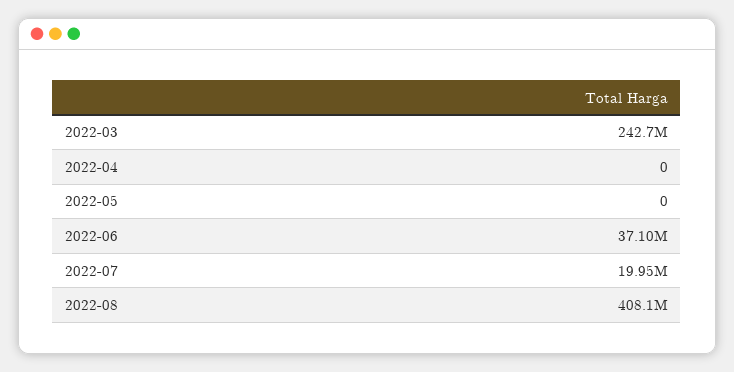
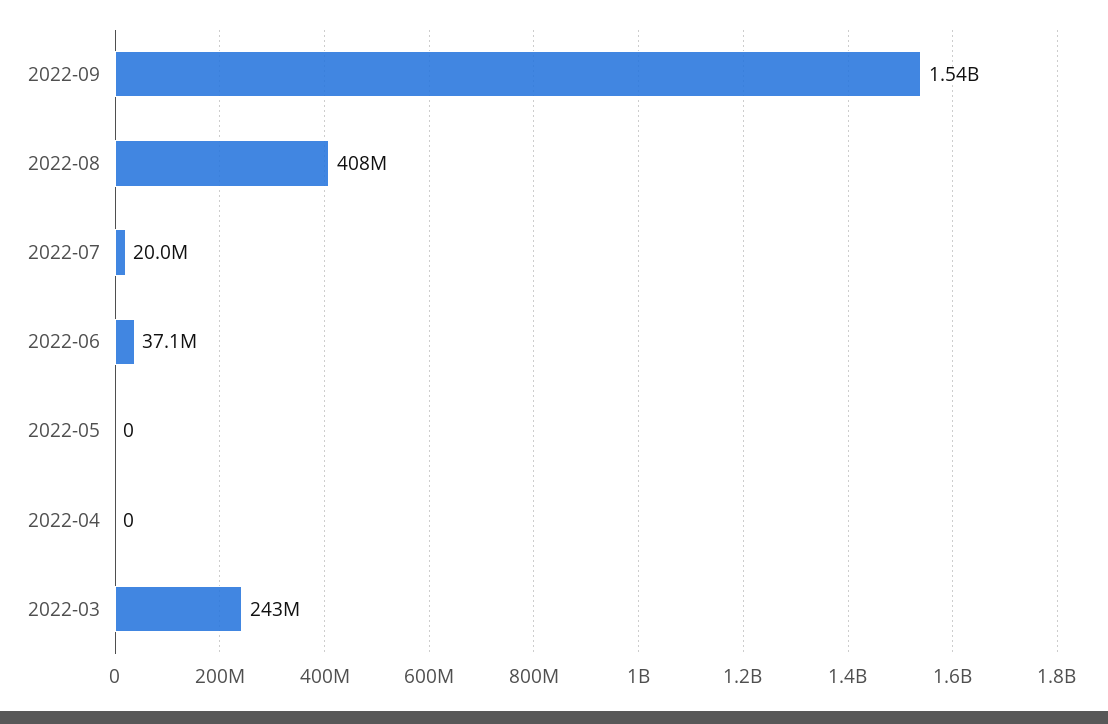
2022-09: none -> 1540000000

